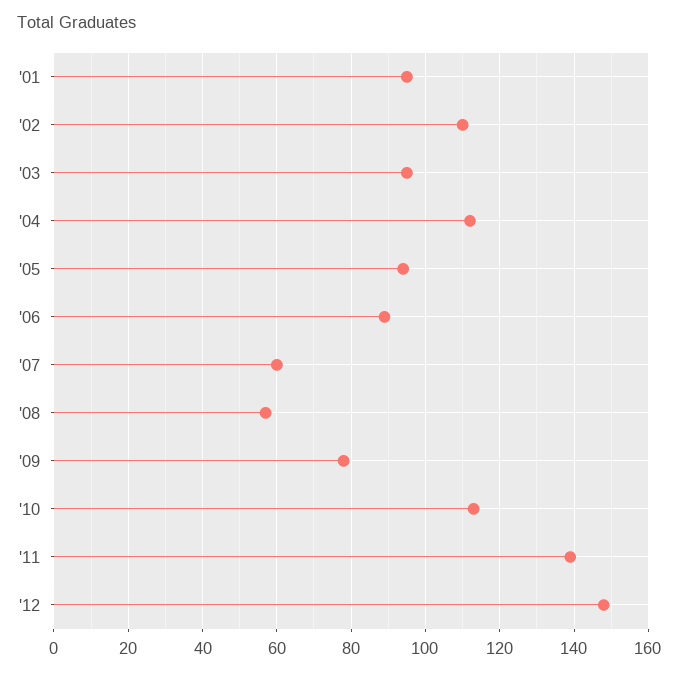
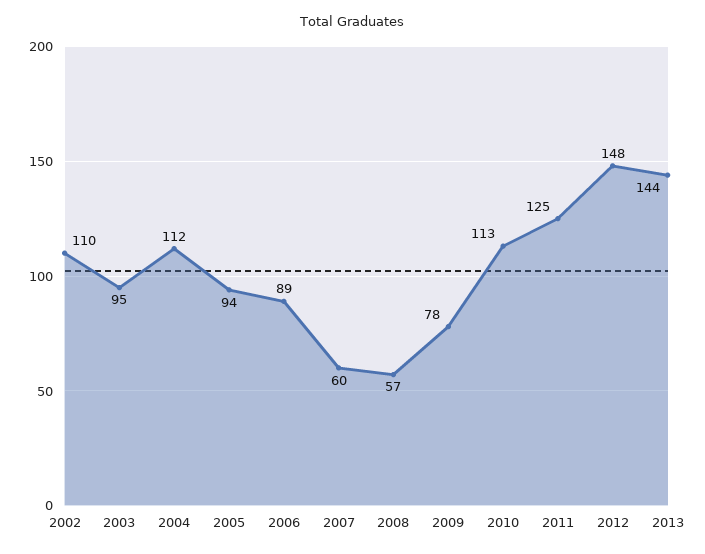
'01: 95 -> none
'11: 140 -> 125
2013: none -> 144

